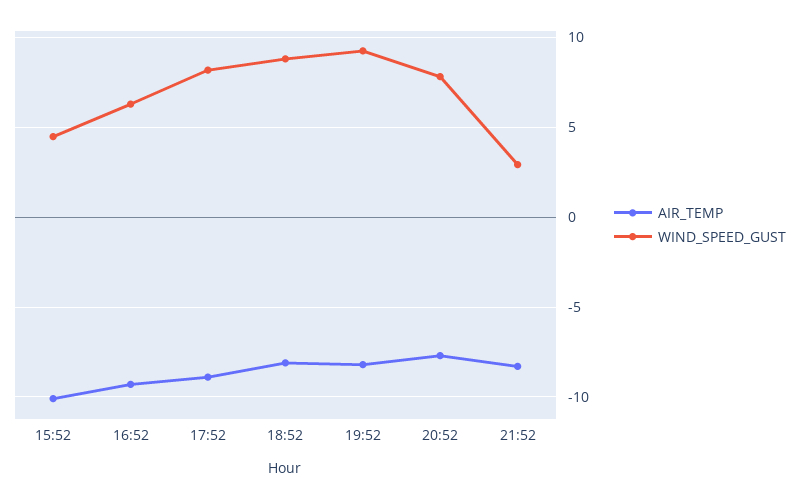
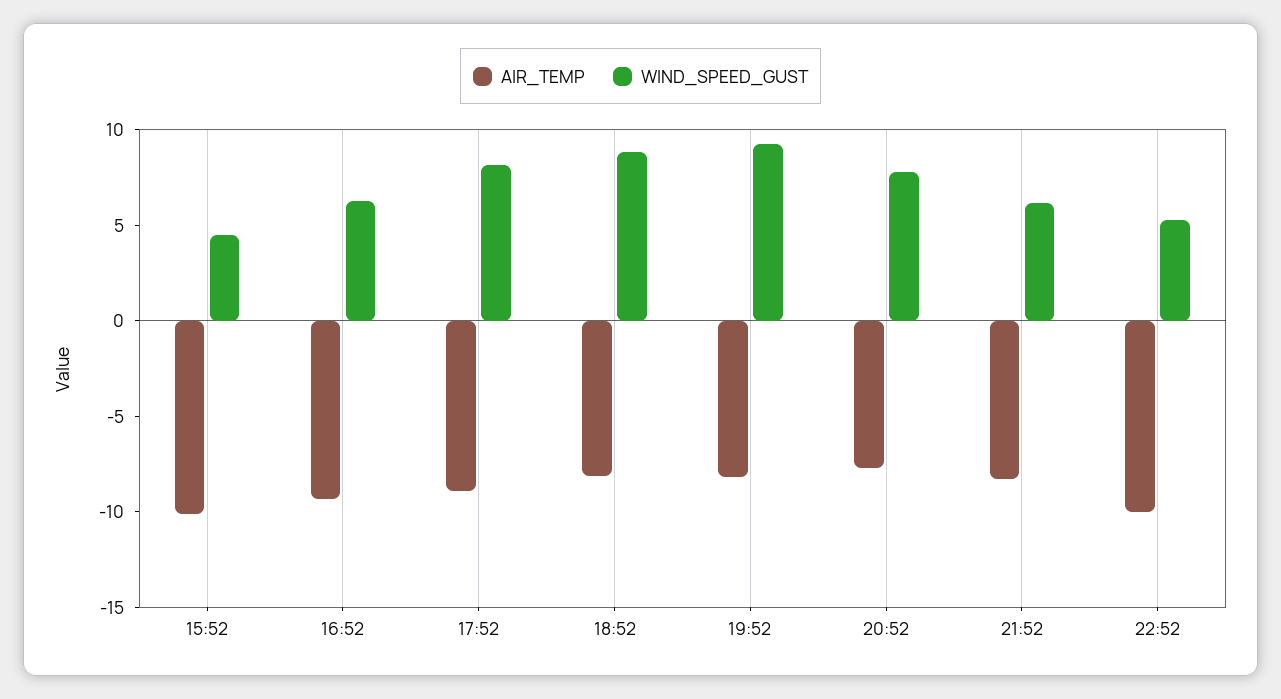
WIND_SPEED_GUST, 21:52: 3 -> 6
AIR_TEMP, 22:52: none -> -10
WIND_SPEED_GUST, 22:52: none -> 5

